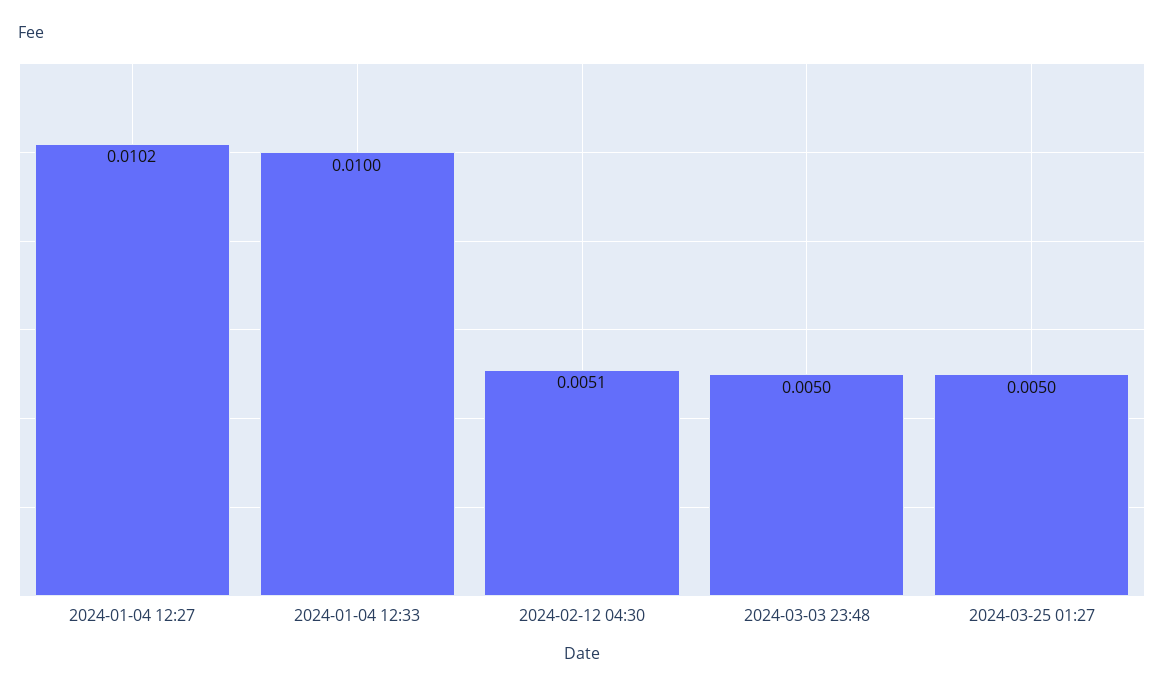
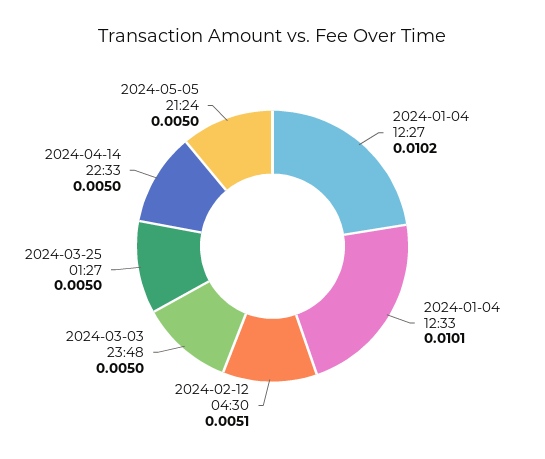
2024-01-04 12:33: 0.01 -> 0.0101
2024-04-14 22:33: none -> 0.005
2024-05-05 21:24: none -> 0.005

